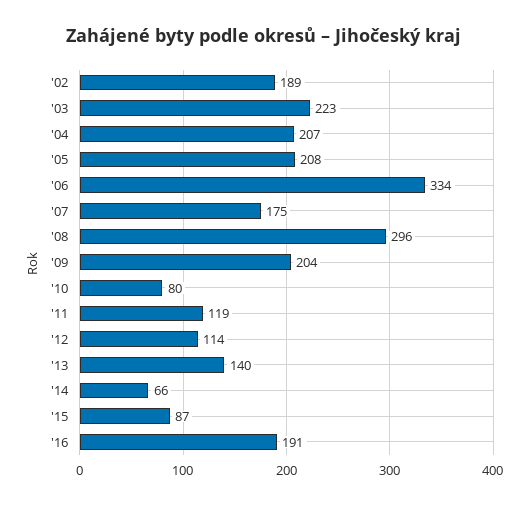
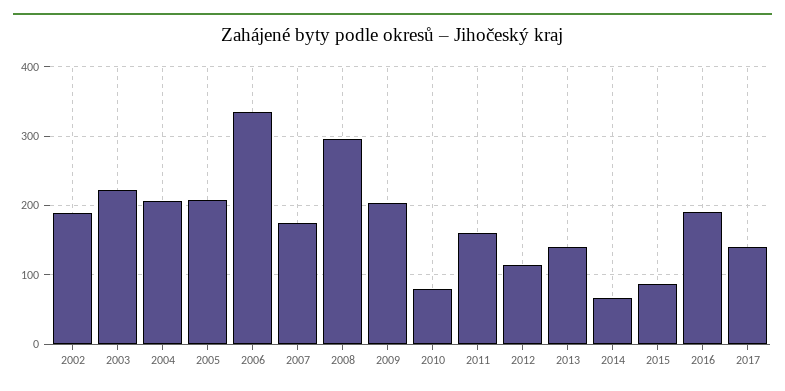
'11: 119 -> 160
2017: none -> 140

